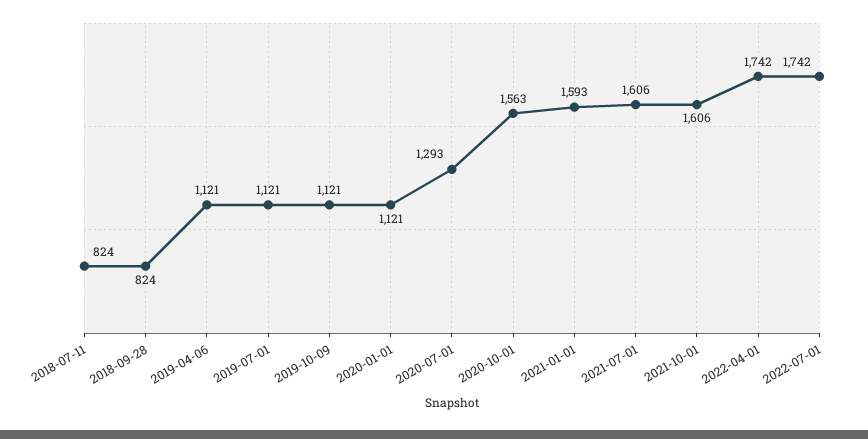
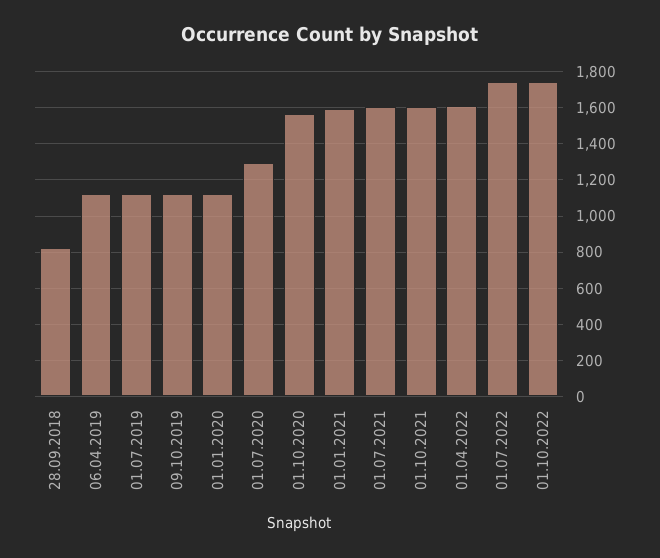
2018-07-11: 824 -> none
2022-04-01: 1742 -> 1600
01.10.2022: none -> 1750

